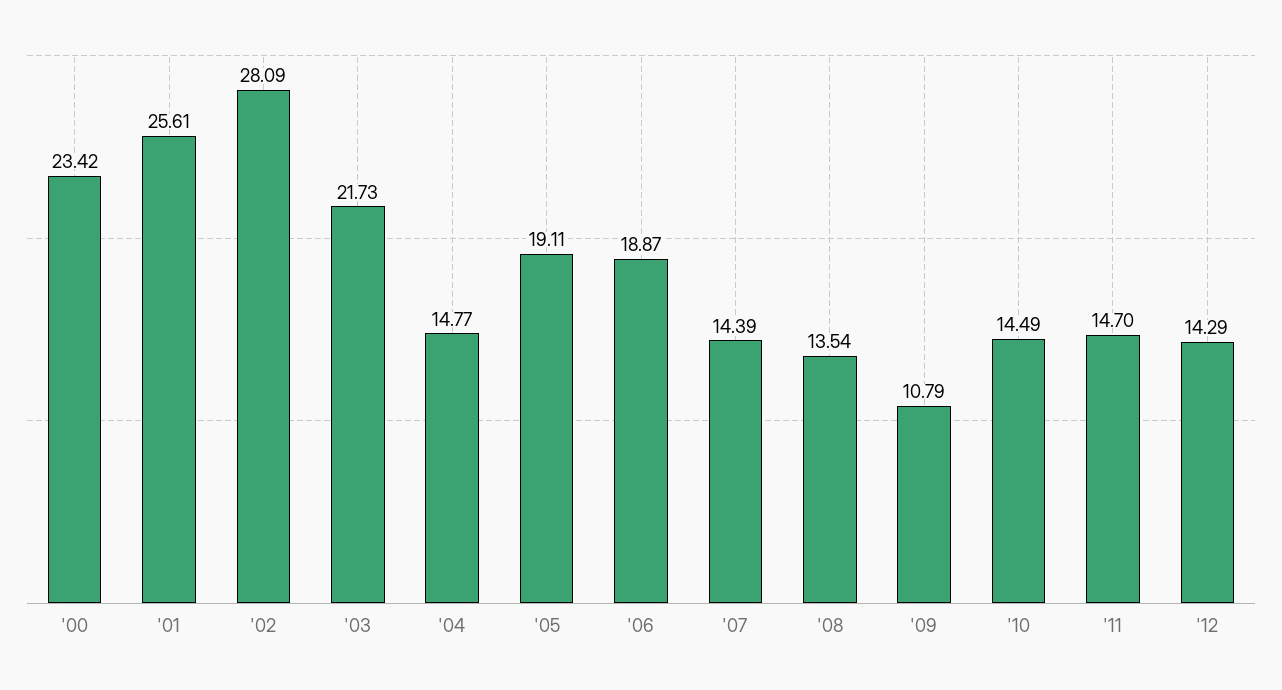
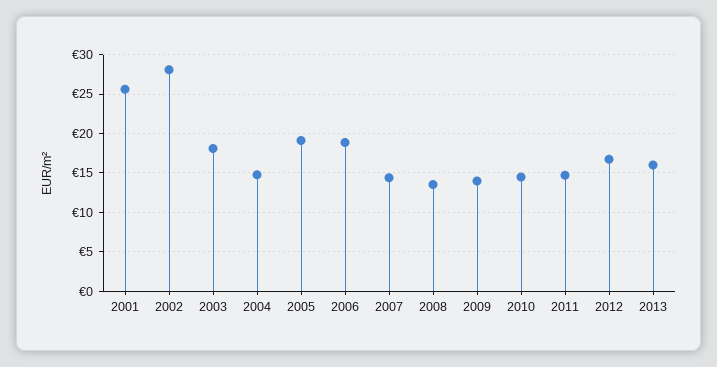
'00: 23.42 -> none
'03: 21.73 -> 18
'09: 10.79 -> 14
'12: 14.29 -> 17
2013: none -> 16

